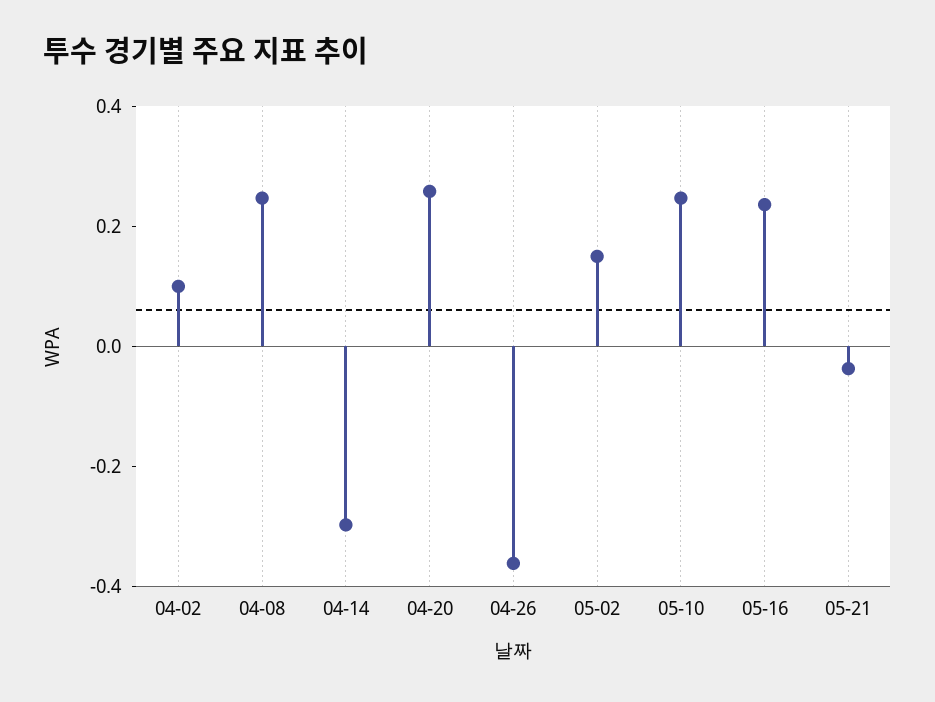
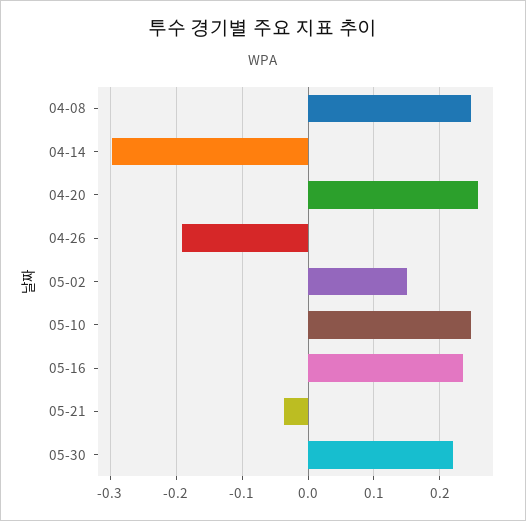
04-02: 0.1 -> none
04-26: -0.35 -> -0.19
05-30: none -> 0.22

